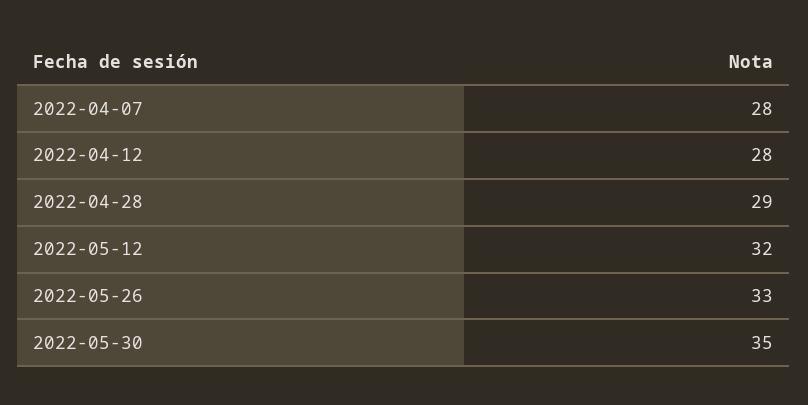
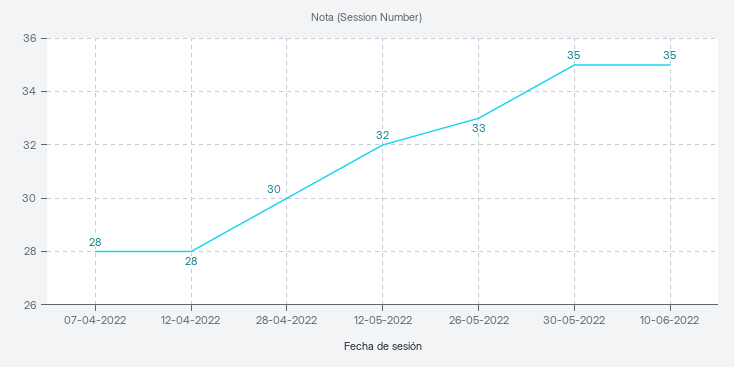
2022-04-28: 29 -> 30
10-06-2022: none -> 35

